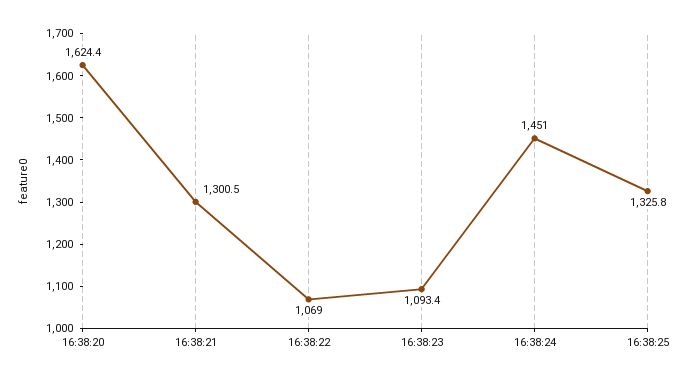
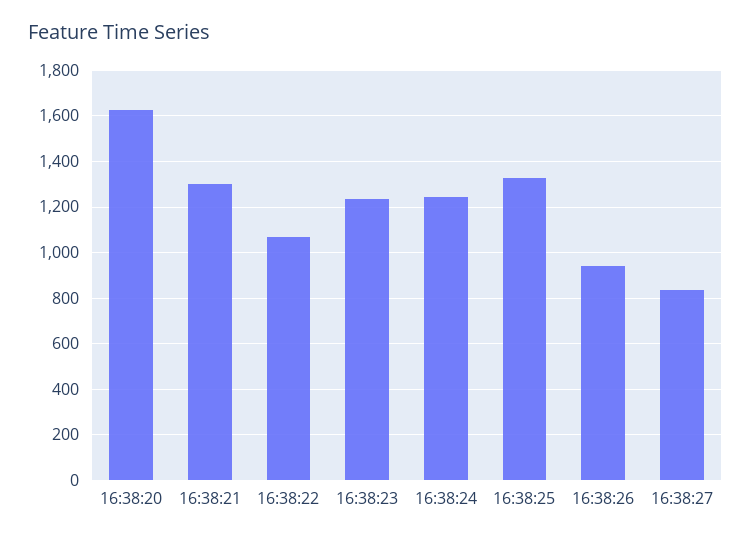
16:38:23: 1093.4 -> 1250
16:38:24: 1451 -> 1250
16:38:26: none -> 950
16:38:27: none -> 850

